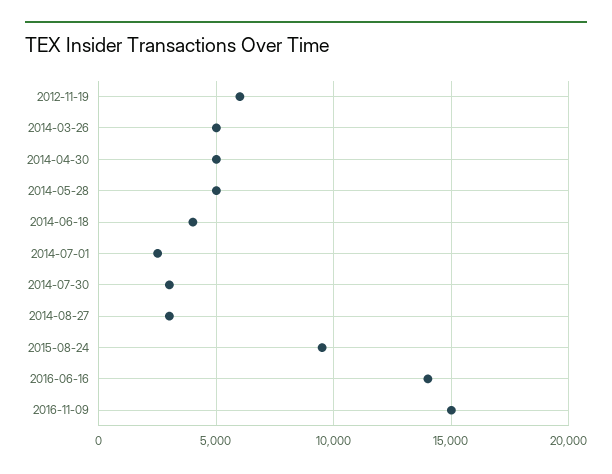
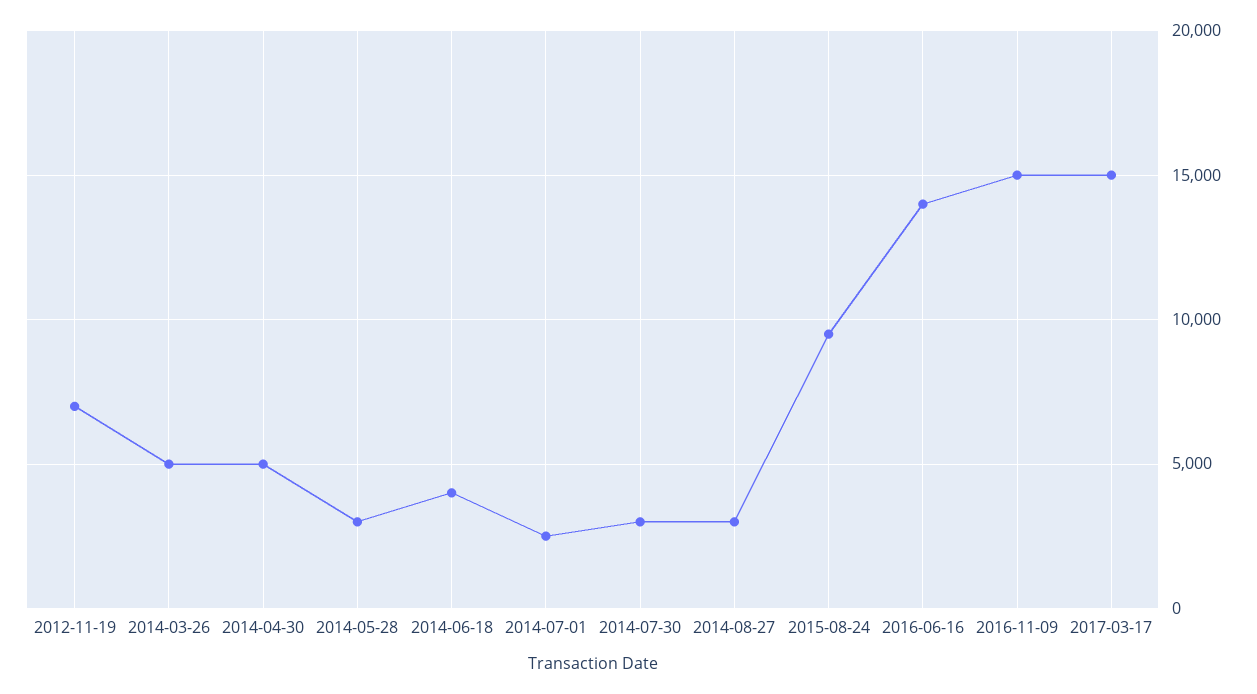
2012-11-19: 6000 -> 7000
2014-05-28: 5000 -> 3000
2017-03-17: none -> 15000

